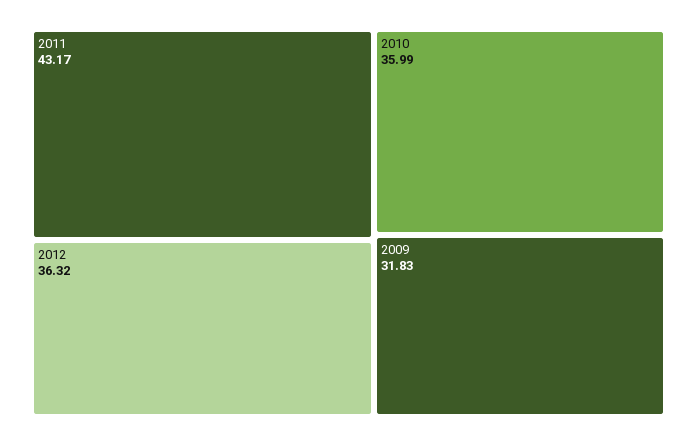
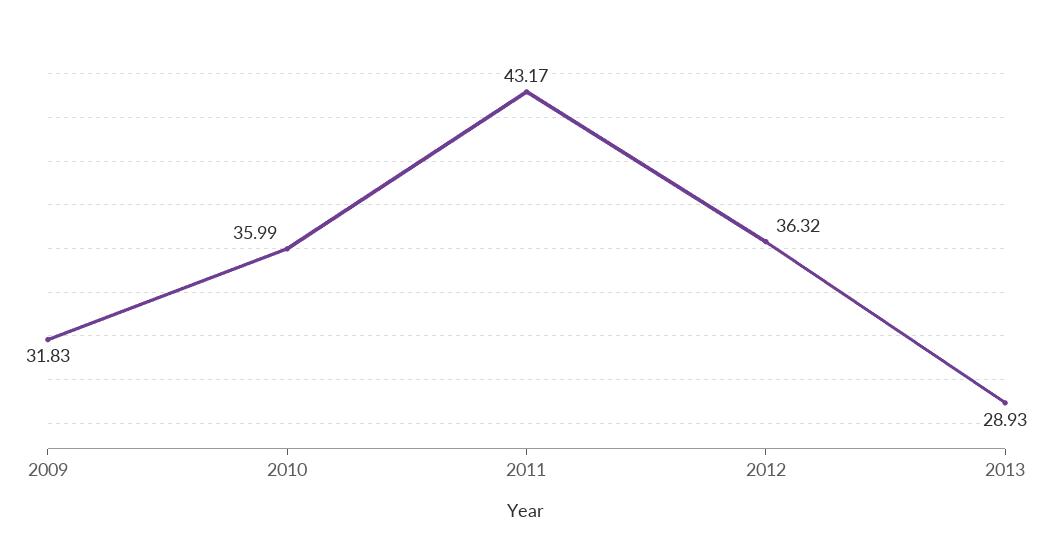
2013: none -> 28.93

